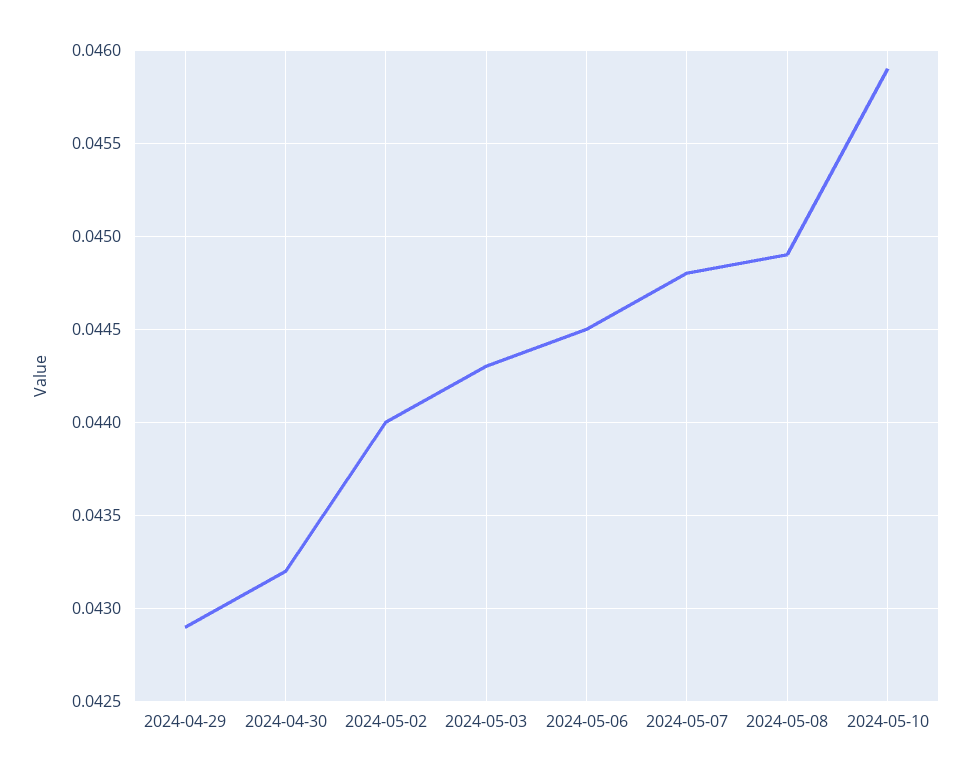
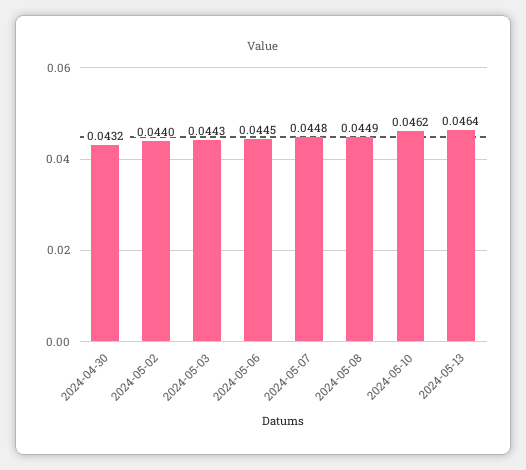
2024-04-29: 0.0429 -> none
2024-05-10: 0.0459 -> 0.0462
2024-05-13: none -> 0.0464

